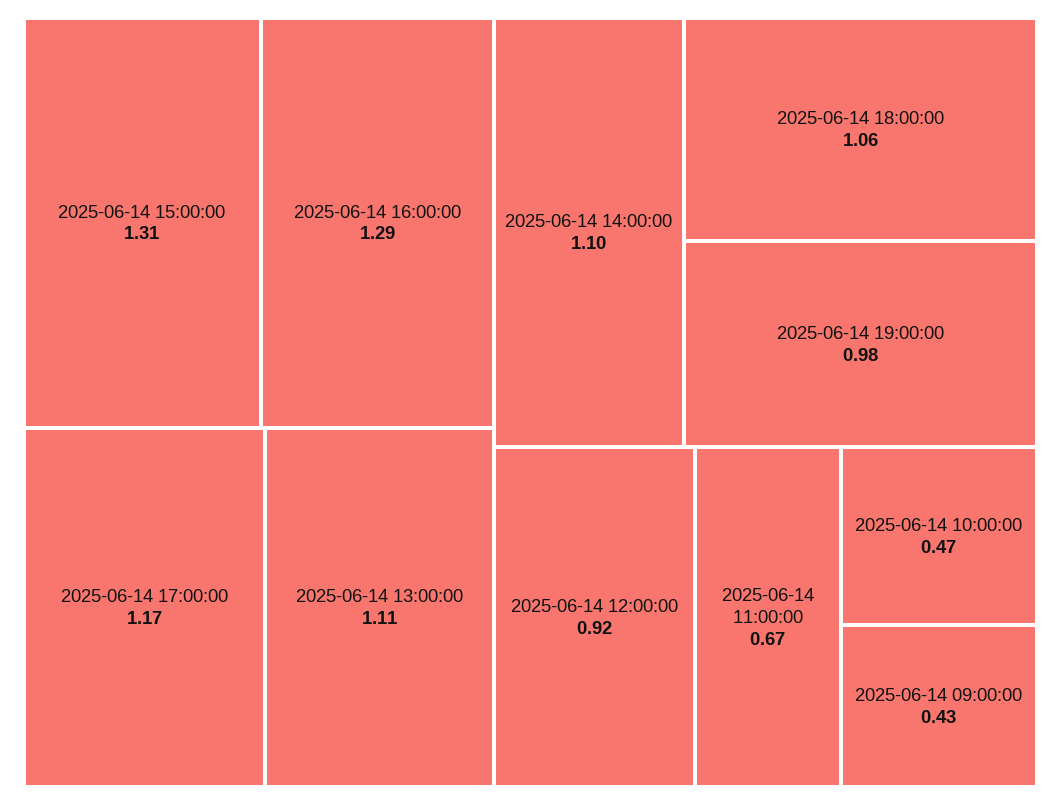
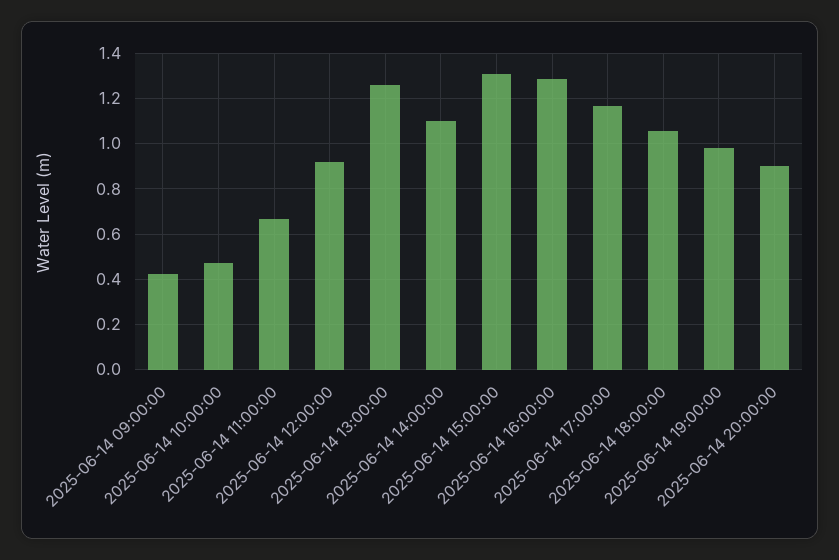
2025-06-14 13:00:00: 1.11 -> 1.25
2025-06-14 20:00:00: none -> 0.9

